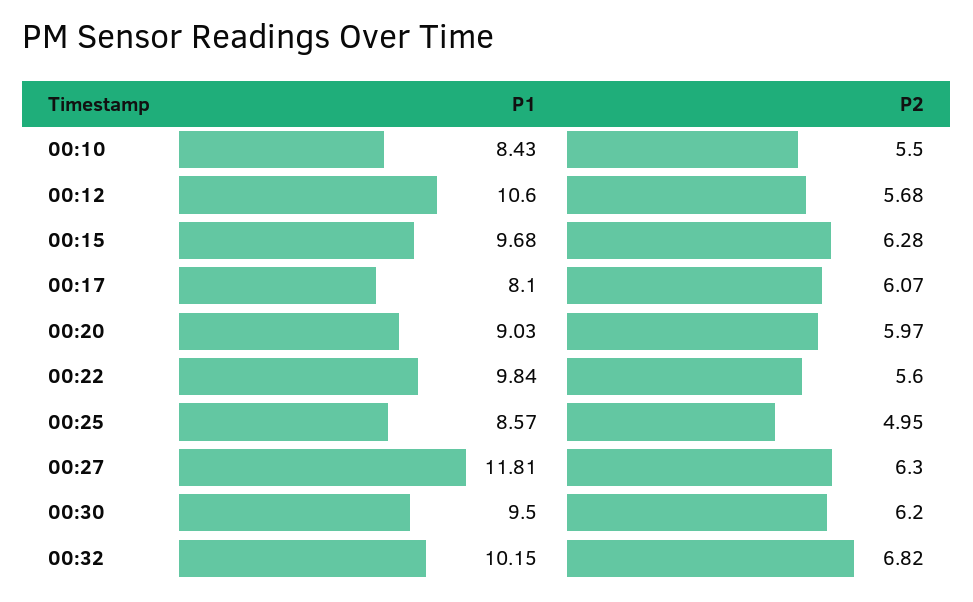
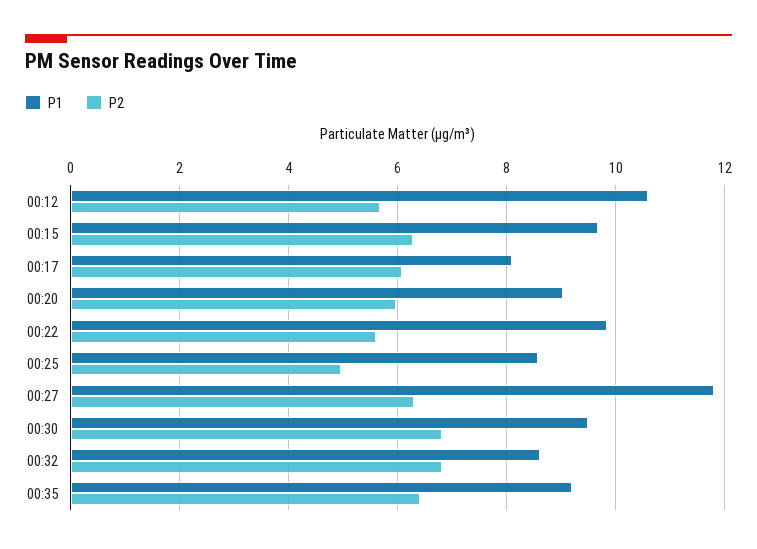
P1, 00:10: 8.43 -> none
P2, 00:10: 5.5 -> none
P2, 00:30: 6.2 -> 6.8
P1, 00:32: 10.15 -> 8.6
P1, 00:35: none -> 9.2
P2, 00:35: none -> 6.4

